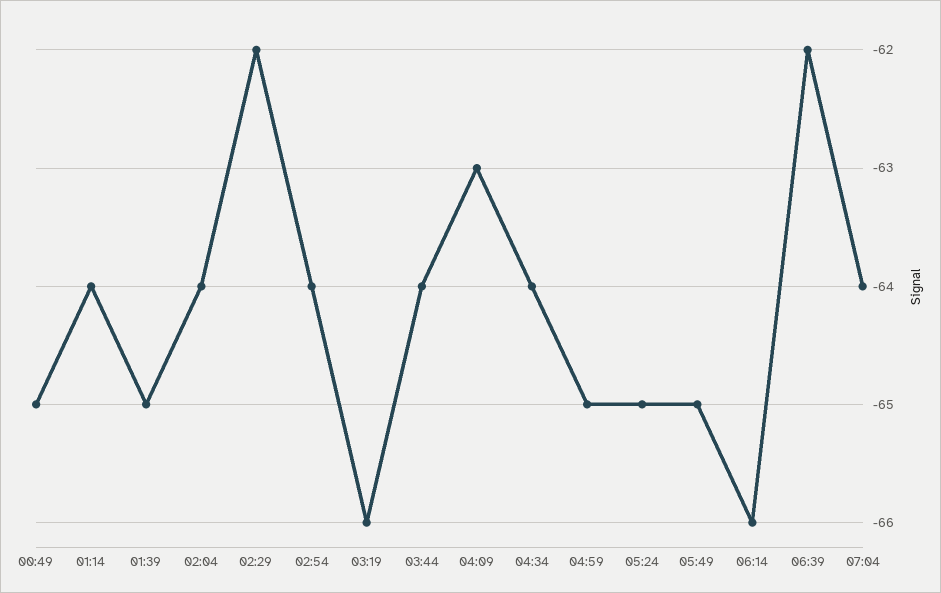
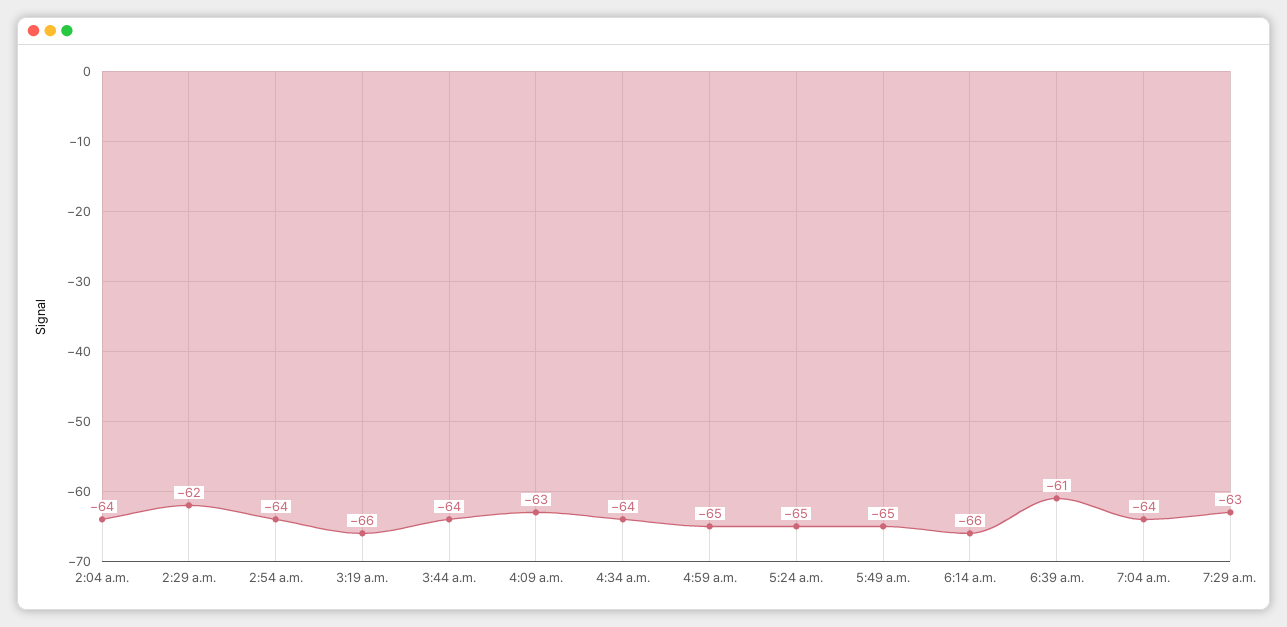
00:49: -65 -> none
01:14: -64 -> none
01:39: -65 -> none
06:39: -62 -> -61
7:29 a.m.: none -> -63

